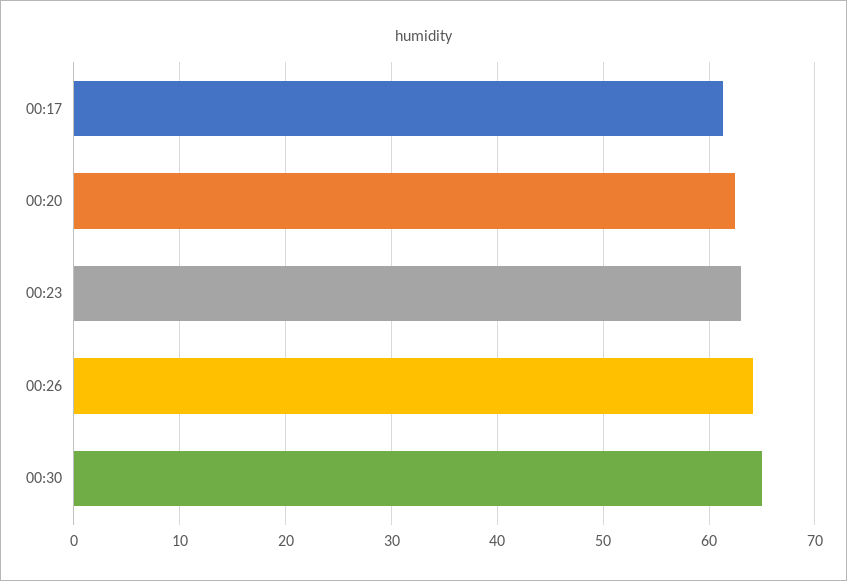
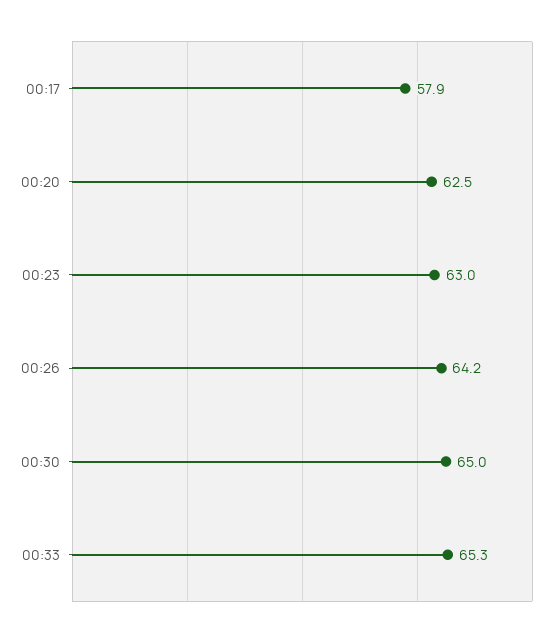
00:17: 61 -> 57.9
00:33: none -> 65.3

